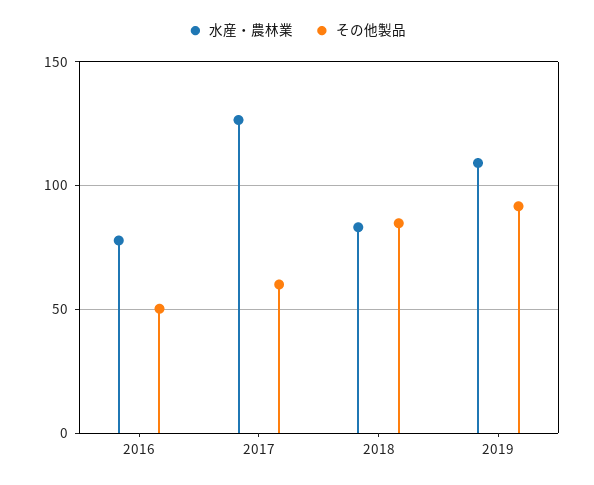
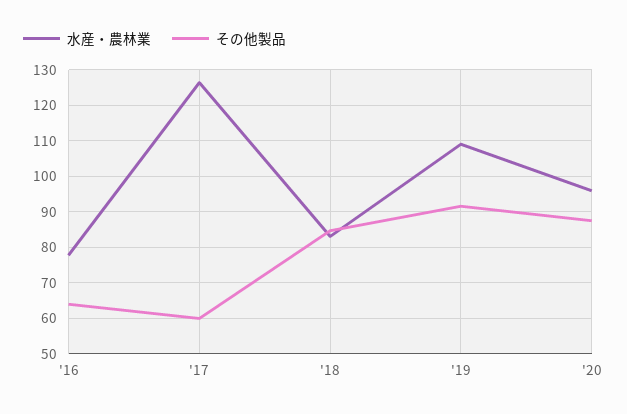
その他製品, 2016: 50 -> 64
水産・農林業, '20: none -> 96
その他製品, '20: none -> 88

